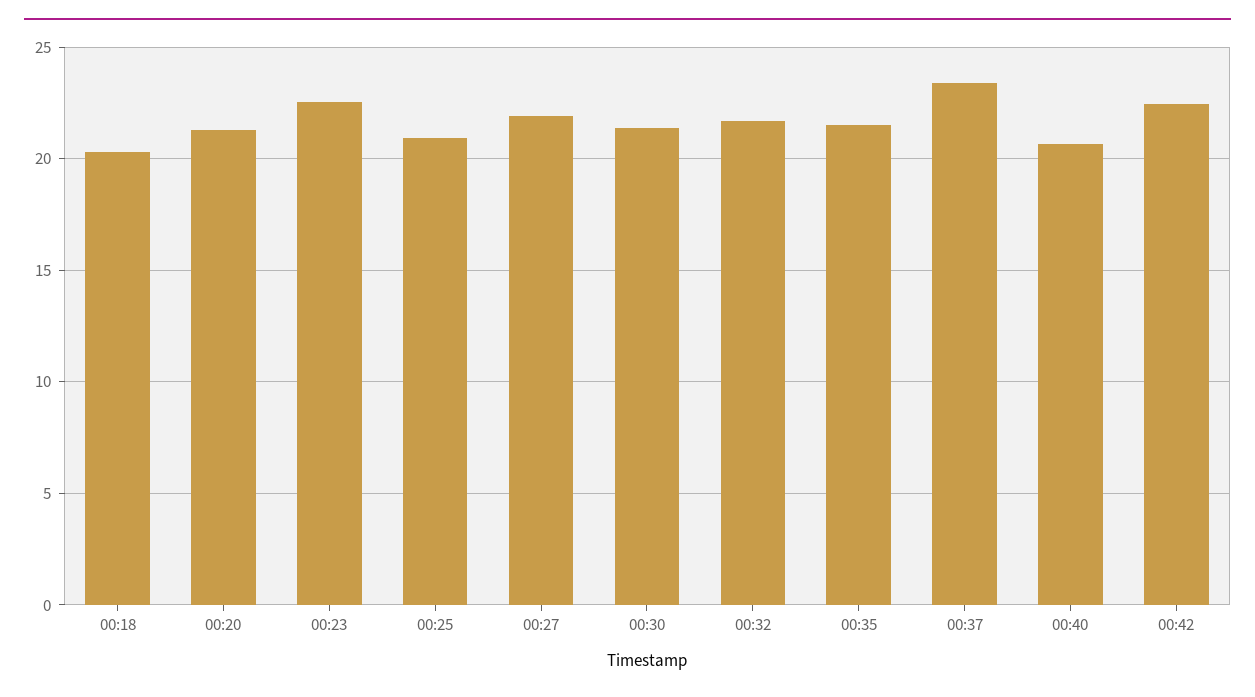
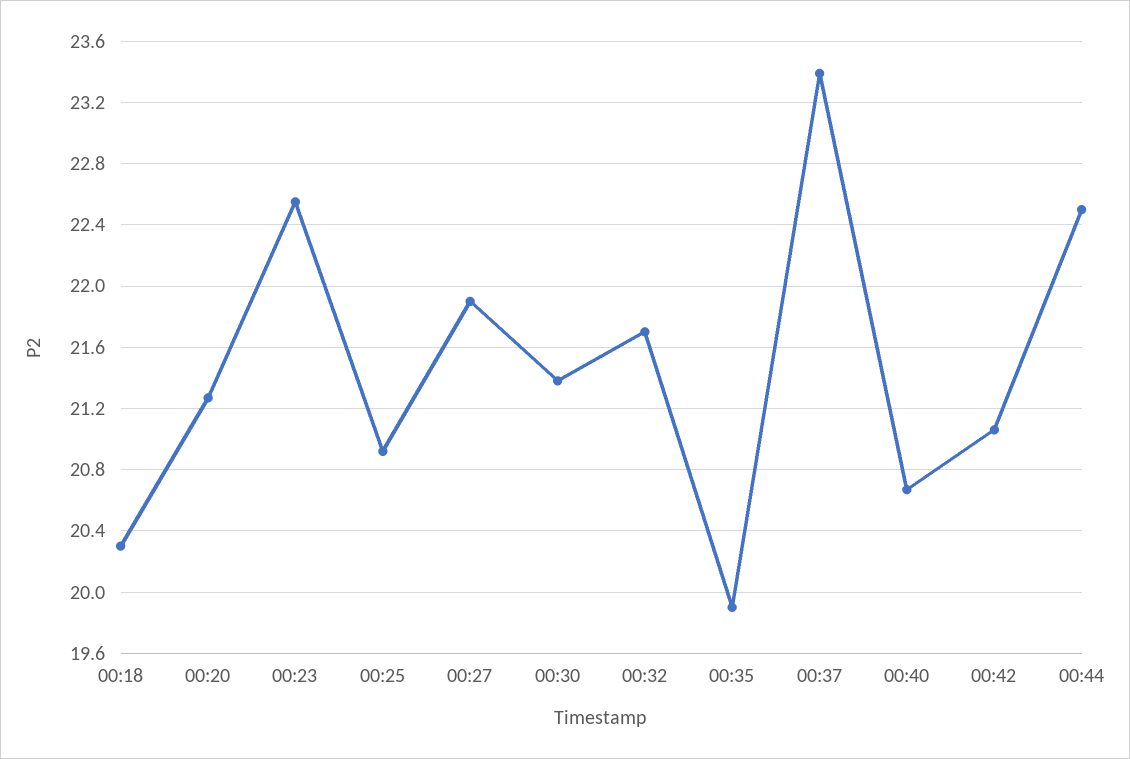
00:35: 21.5 -> 19.9
00:42: 22.5 -> 21.05
00:44: none -> 22.5

